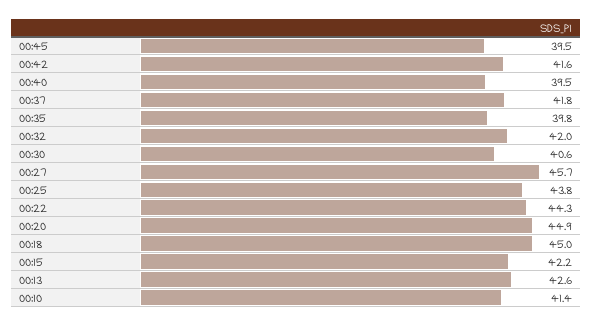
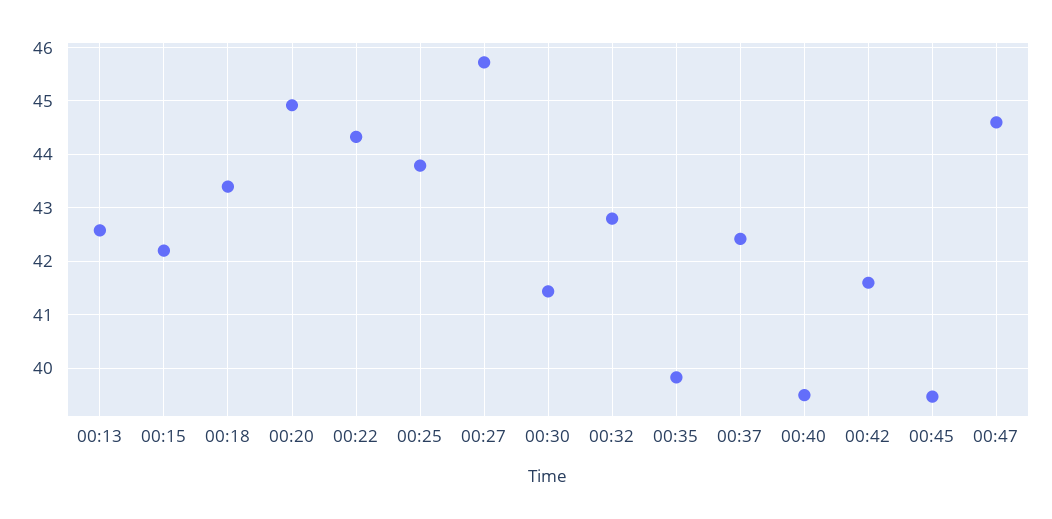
00:37: 41.8 -> 42.4
00:32: 42 -> 42.8
00:30: 40.6 -> 41.4
00:18: 45 -> 43.4
00:10: 41.4 -> none
00:47: none -> 44.6

